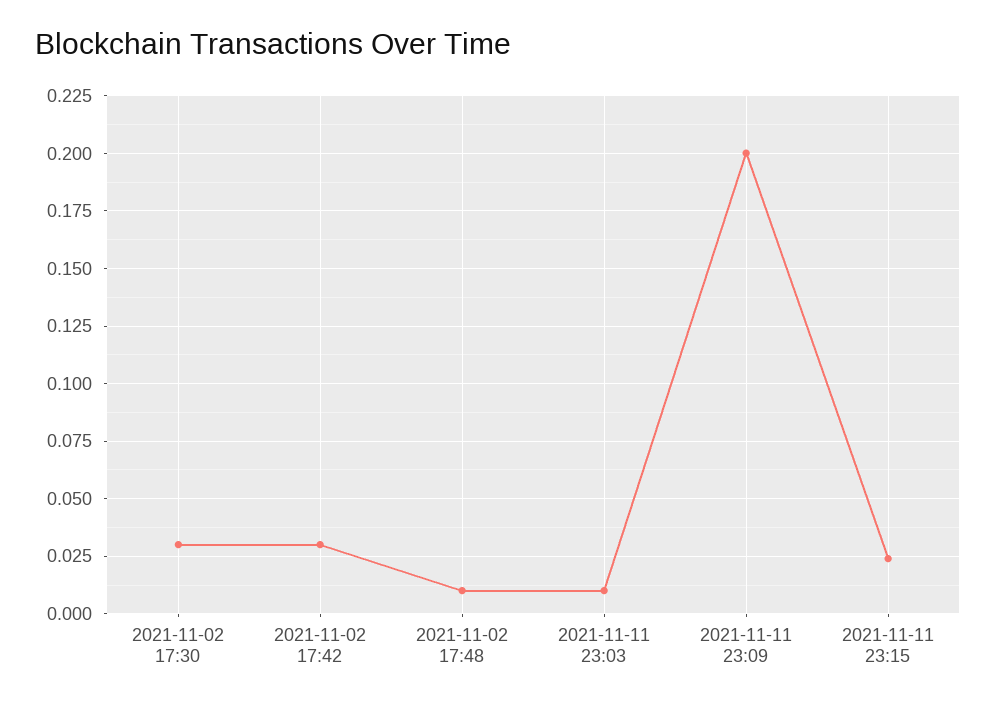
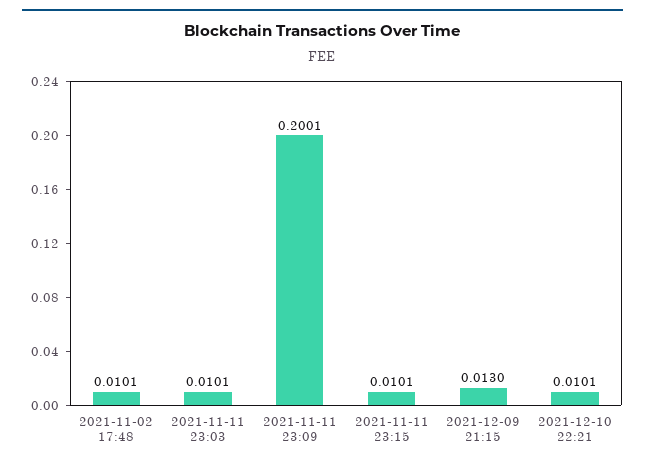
2021-11-02 17:30: 0.03 -> none
2021-11-02 17:42: 0.03 -> none
2021-11-11 23:15: 0.025 -> 0.0101
2021-12-09 21:15: none -> 0.013
2021-12-10 22:21: none -> 0.0101

